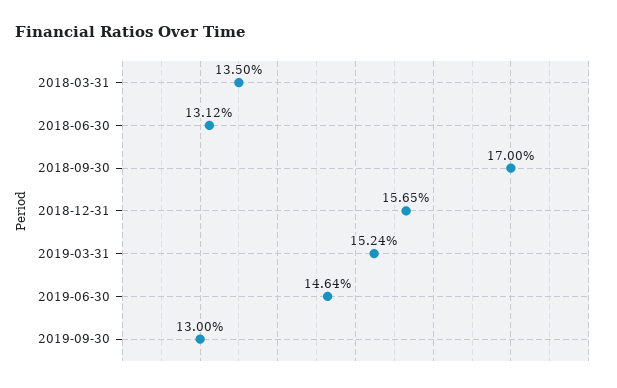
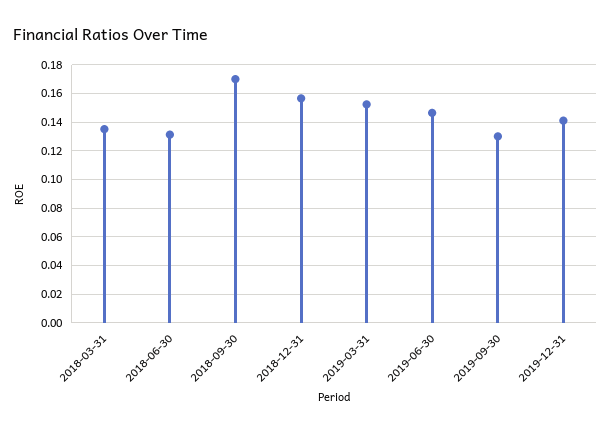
2019-12-31: none -> 0.14

